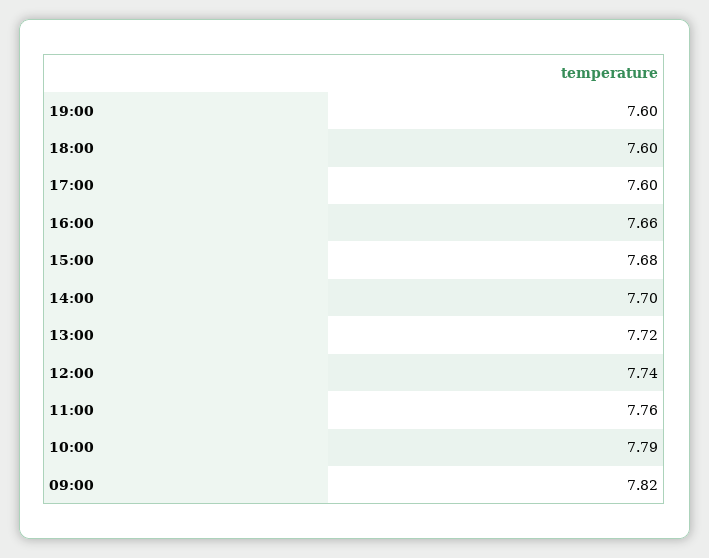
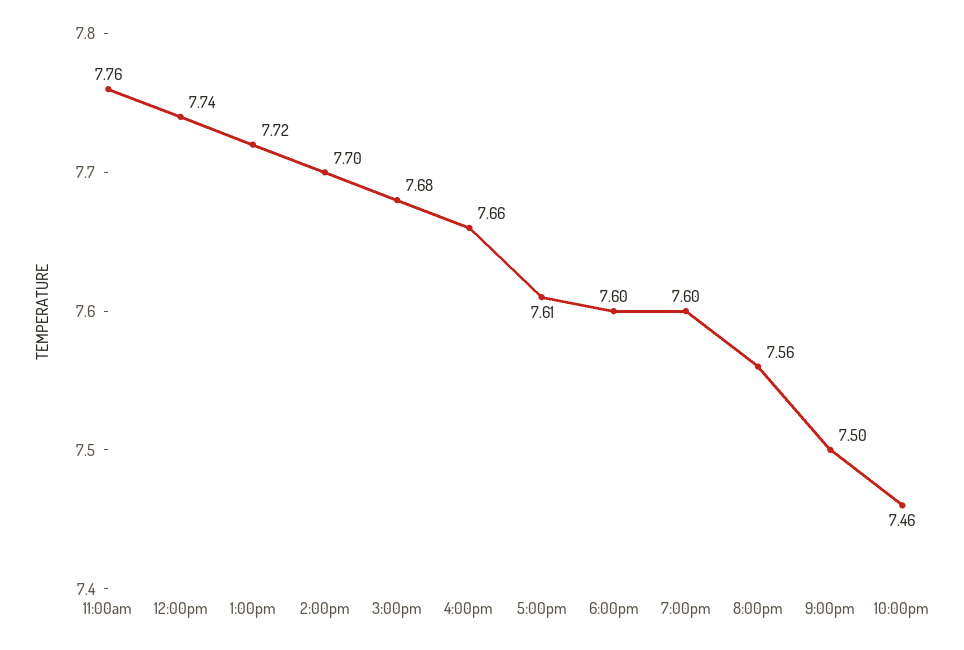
17:00: 7.6 -> 7.61
10:00: 7.79 -> none
09:00: 7.82 -> none
8:00pm: none -> 7.56
9:00pm: none -> 7.5
10:00pm: none -> 7.46

